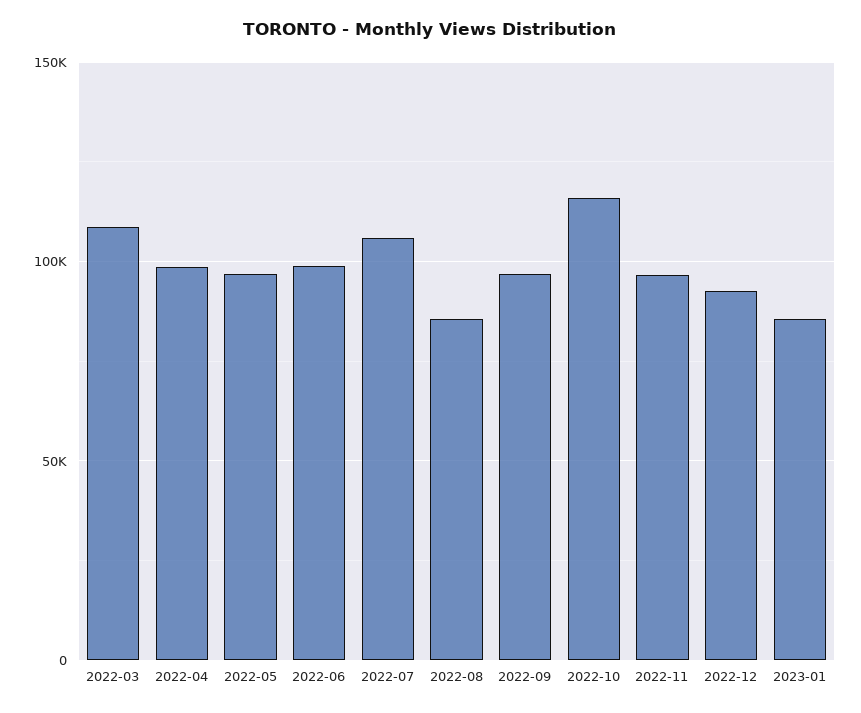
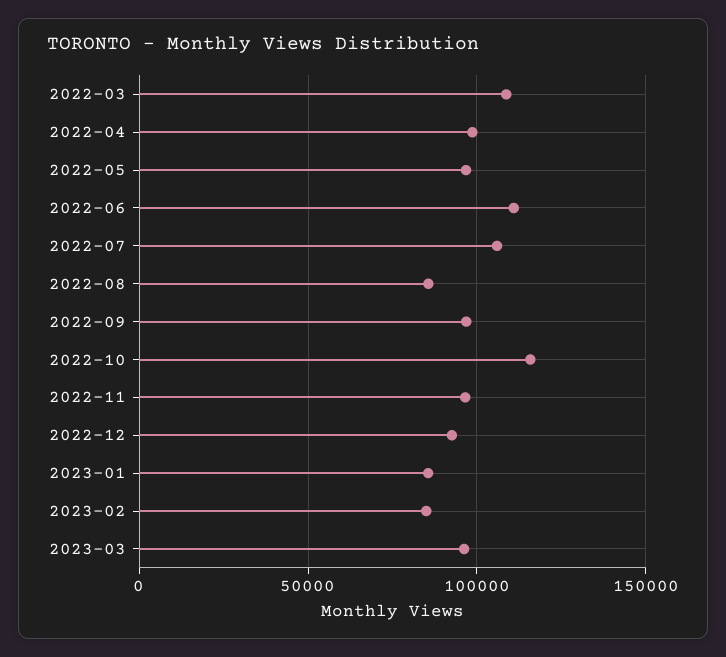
2022-06: 100000 -> 110000
2023-02: none -> 85000
2023-03: none -> 95000

